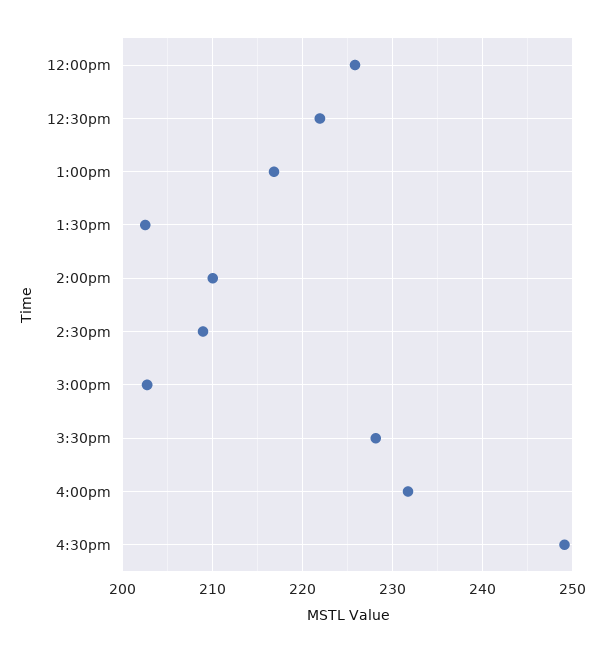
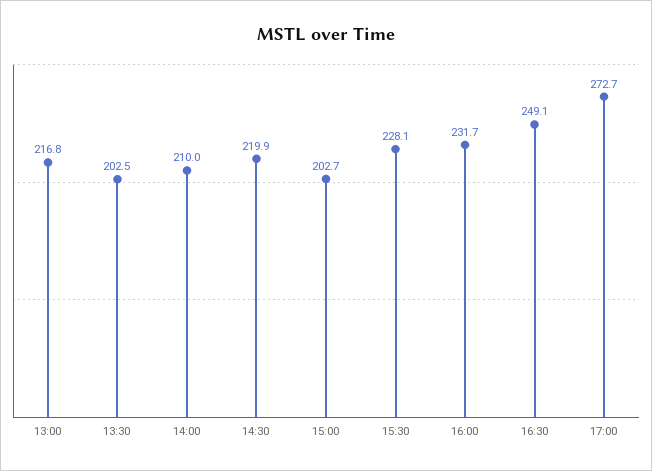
12:00pm: 226 -> none
12:30pm: 222 -> none
2:30pm: 209 -> 219.9
17:00: none -> 272.7

